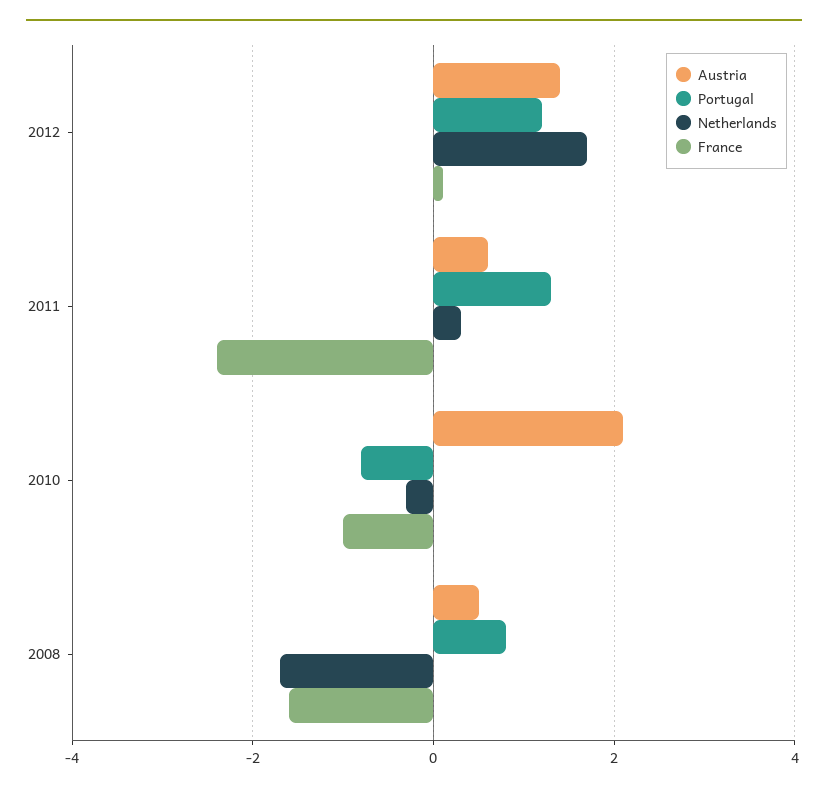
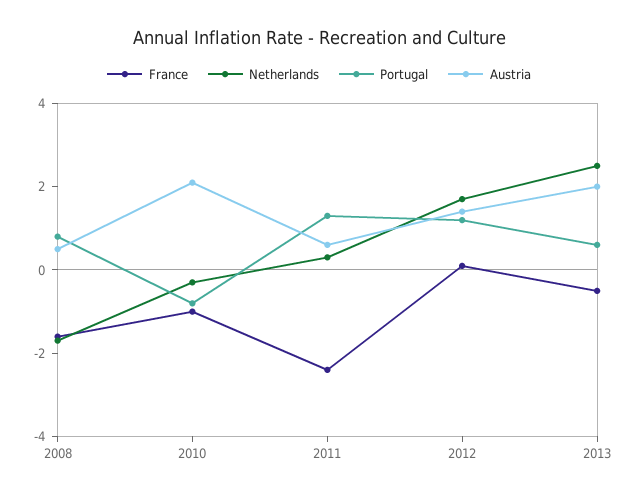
France, 2013: none -> -0.5
Netherlands, 2013: none -> 2.5
Portugal, 2013: none -> 0.5
Austria, 2013: none -> 2

